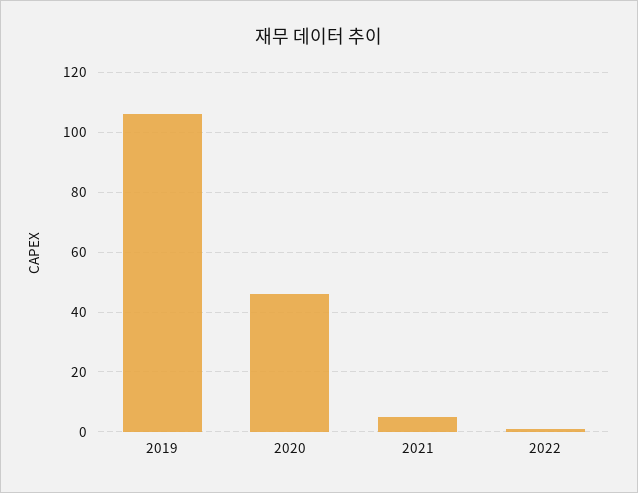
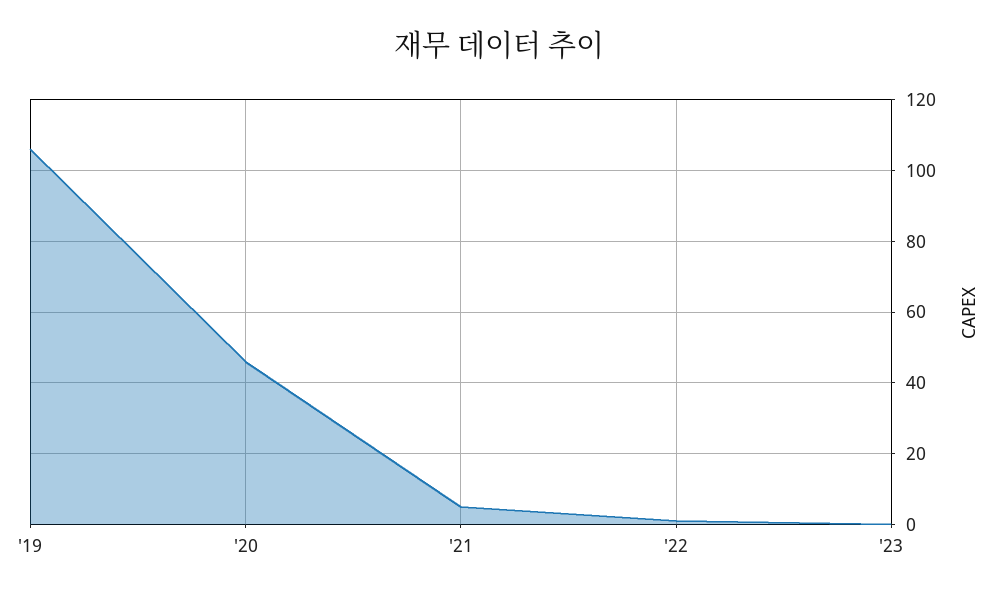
'23: none -> 0

